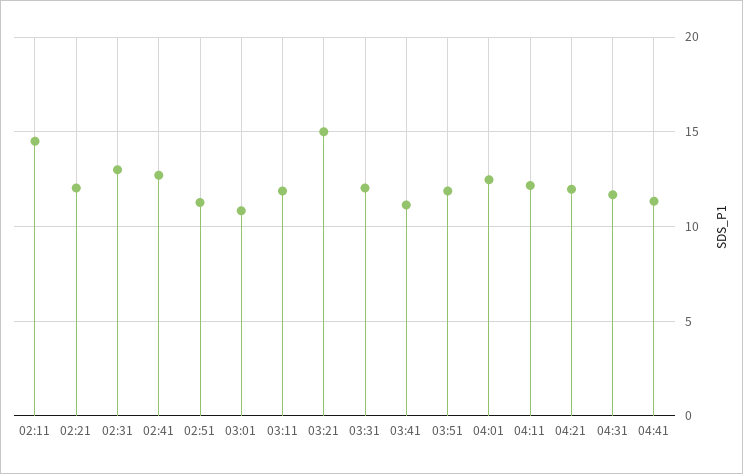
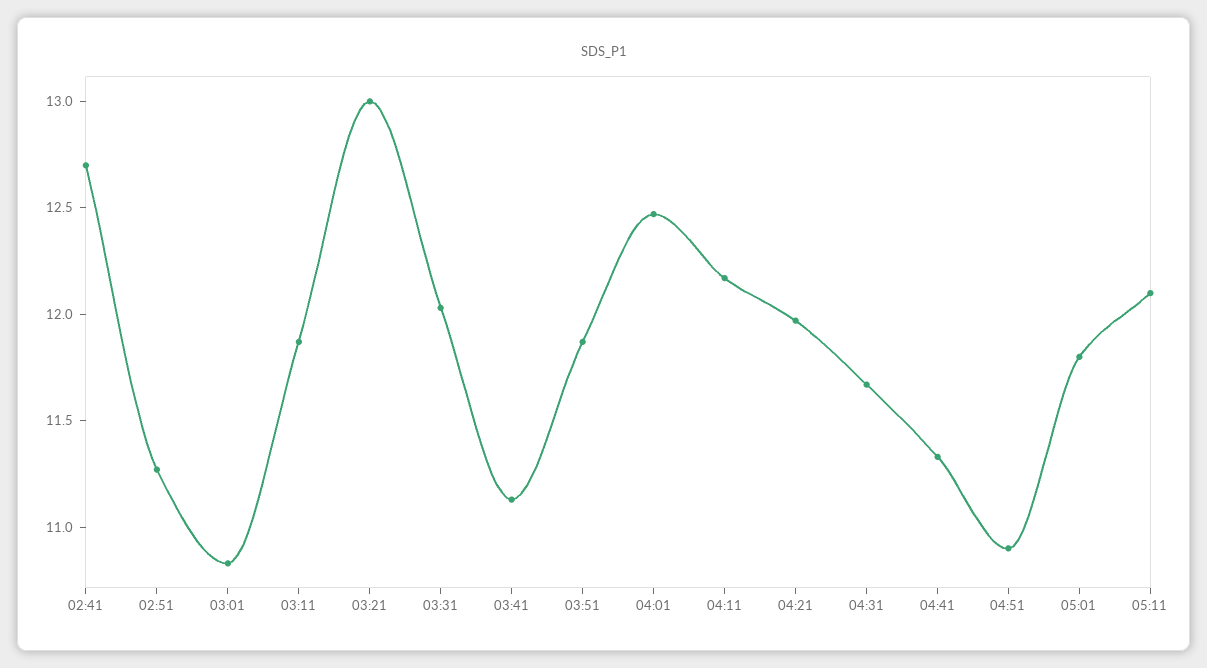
02:11: 14.5 -> none
02:21: 12 -> none
02:31: 13 -> none
03:21: 15 -> 13
04:51: none -> 10.9
05:01: none -> 11.8
05:11: none -> 12.1

